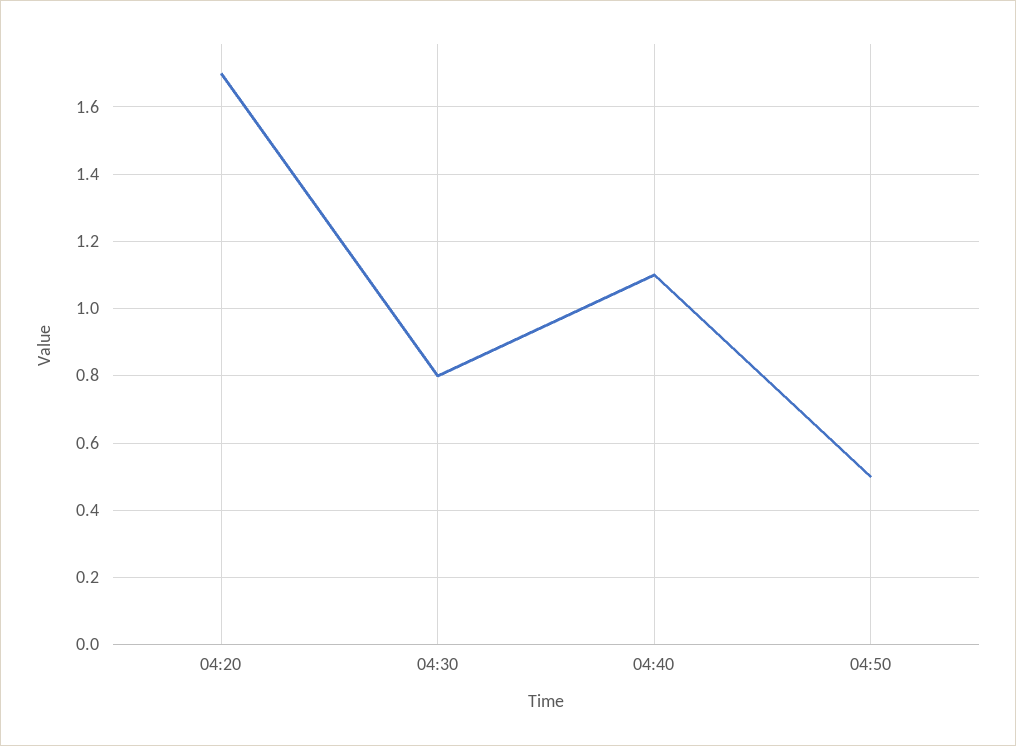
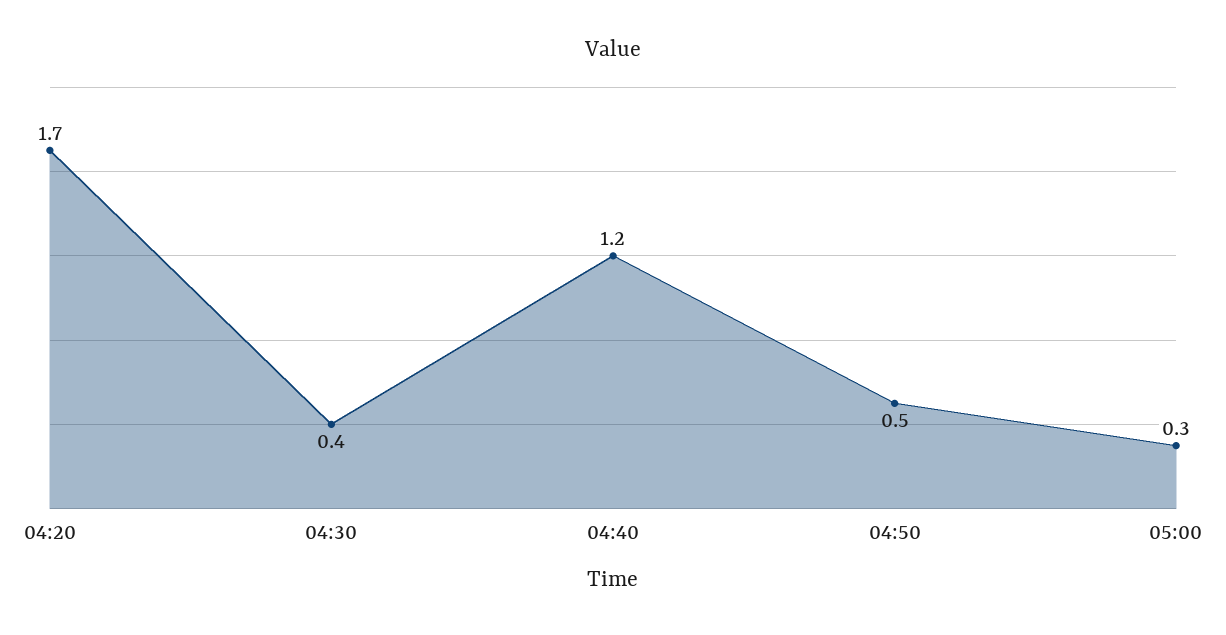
04:30: 0.8 -> 0.4
04:40: 1.1 -> 1.2
05:00: none -> 0.3

